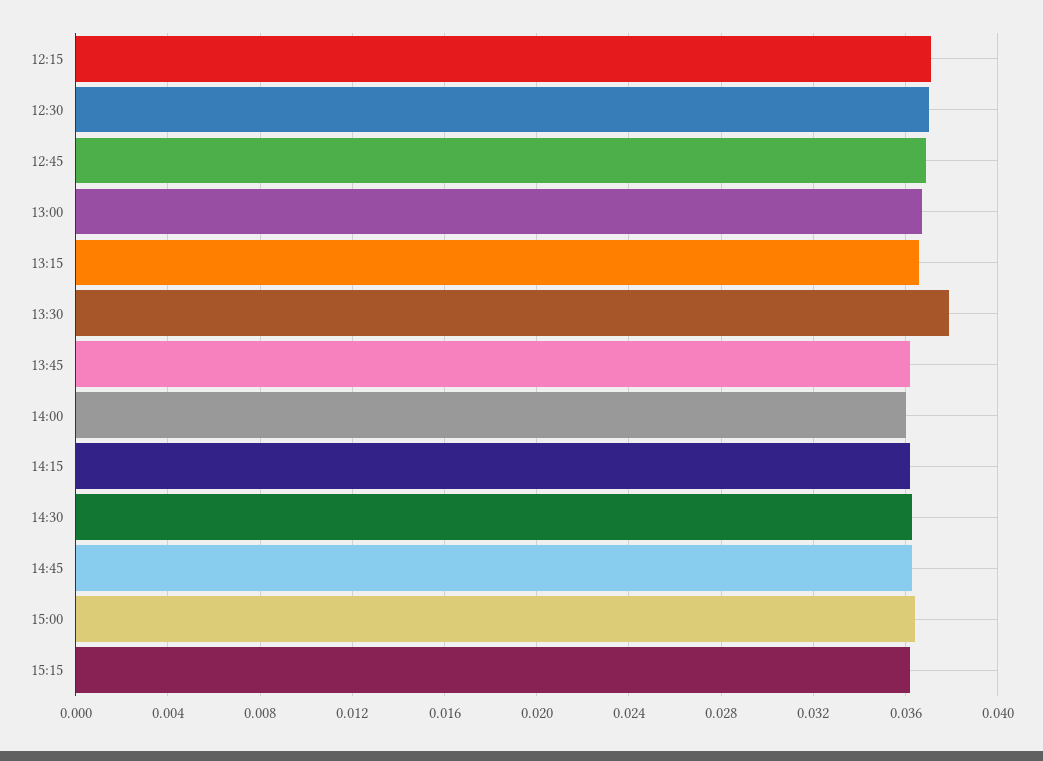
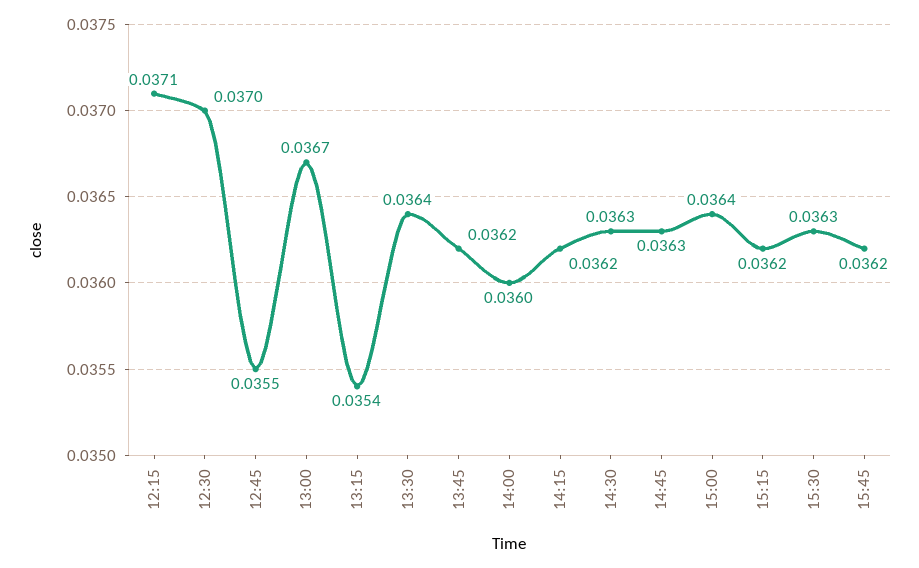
12:45: 0.037 -> 0.0355
13:15: 0.0365 -> 0.0354
13:30: 0.038 -> 0.0364
15:30: none -> 0.0363
15:45: none -> 0.0362

